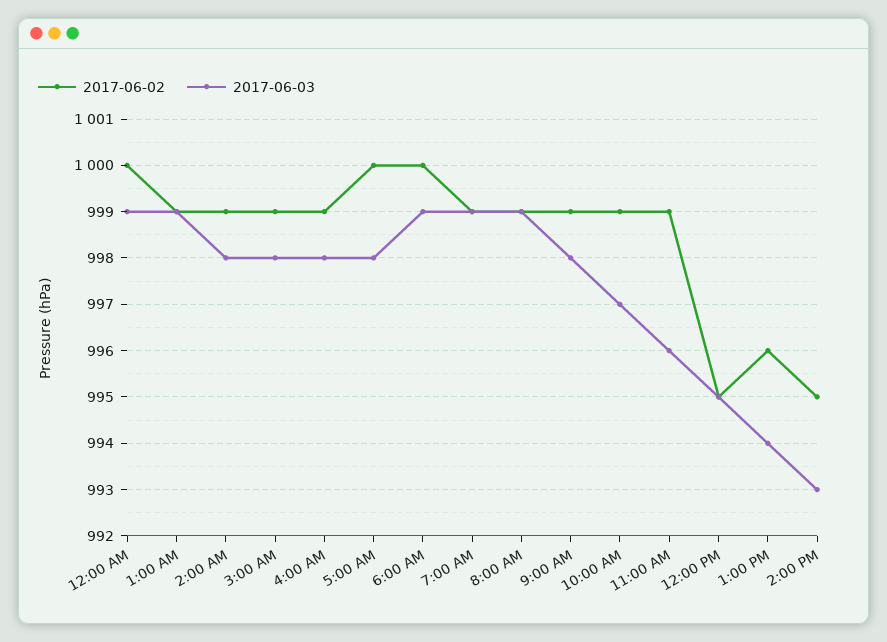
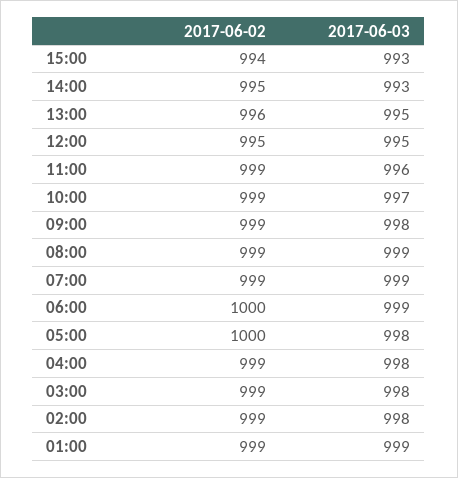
2017-06-02, 12:00 AM: 1000 -> none
2017-06-03, 12:00 AM: 999 -> none
2017-06-03, 1:00 PM: 994 -> 995
2017-06-02, 15:00: none -> 994
2017-06-03, 15:00: none -> 993

